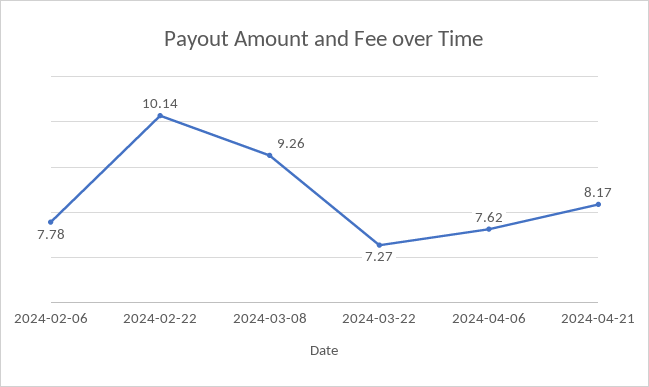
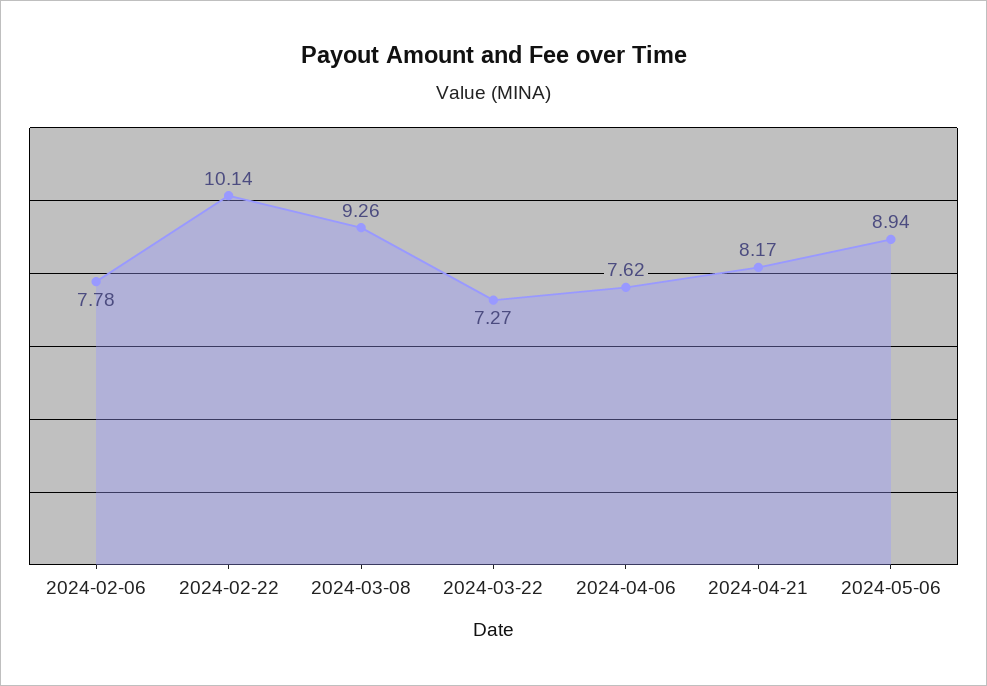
2024-05-06: none -> 8.94

